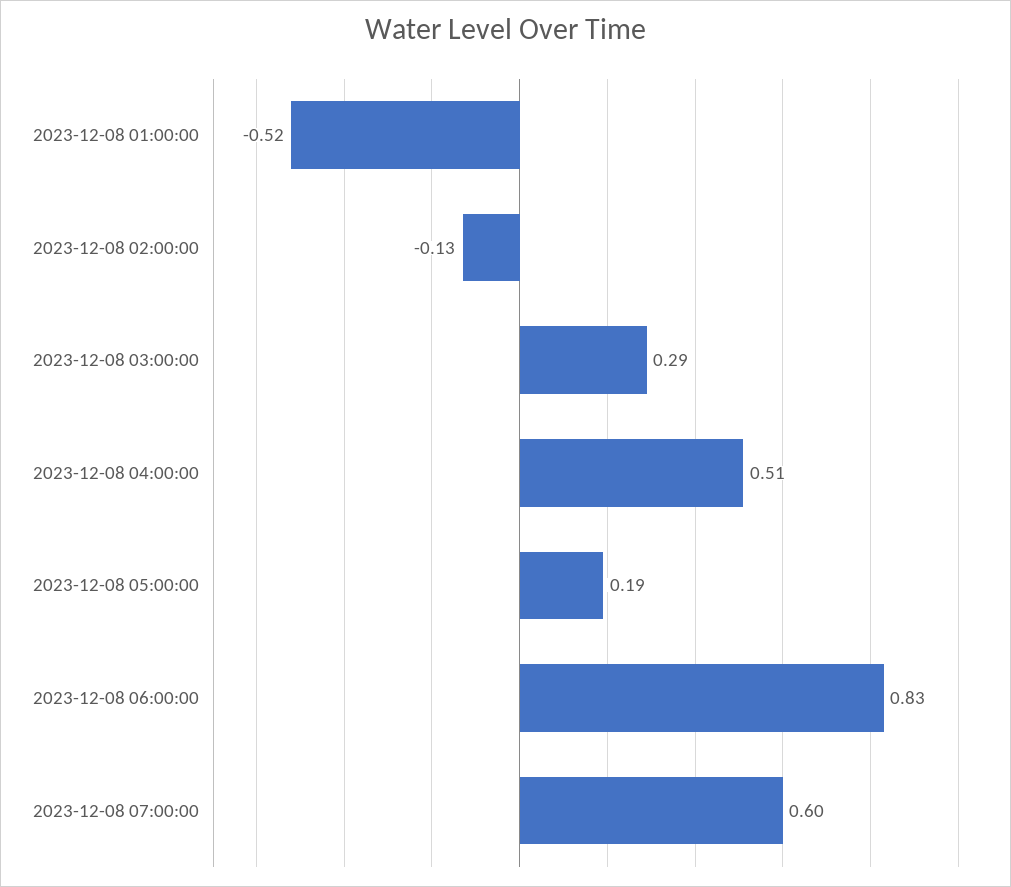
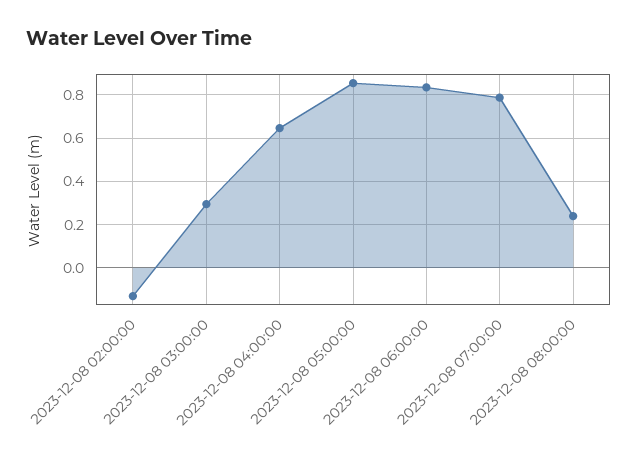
2023-12-08 01:00:00: -0.52 -> none
2023-12-08 04:00:00: 0.51 -> 0.65
2023-12-08 05:00:00: 0.19 -> 0.85
2023-12-08 07:00:00: 0.6 -> 0.8
2023-12-08 08:00:00: none -> 0.25

